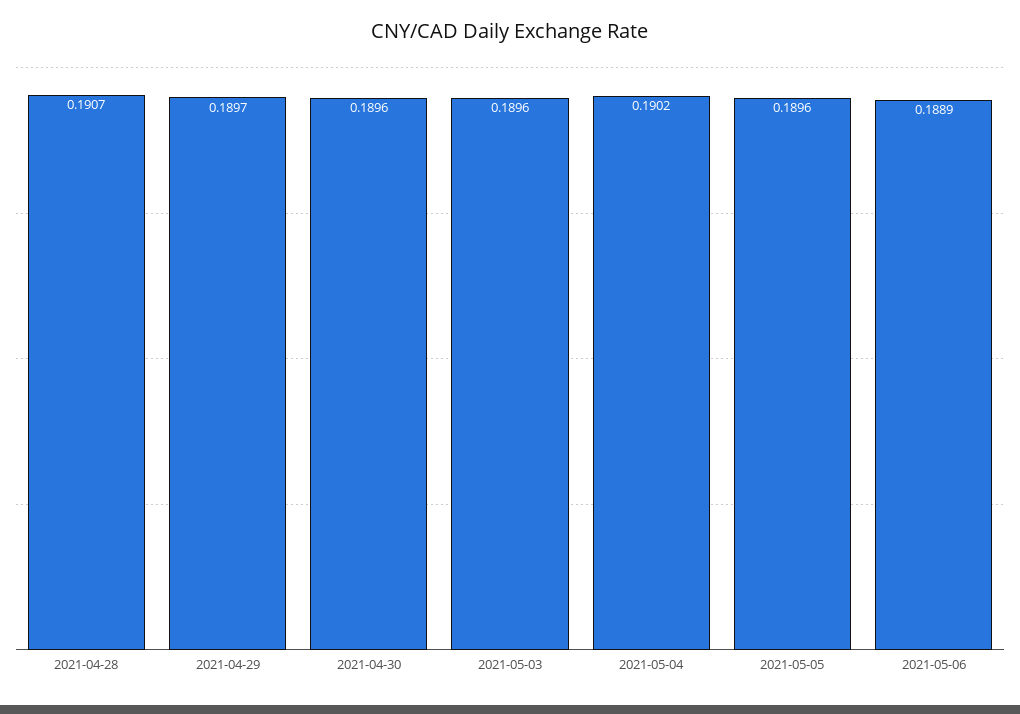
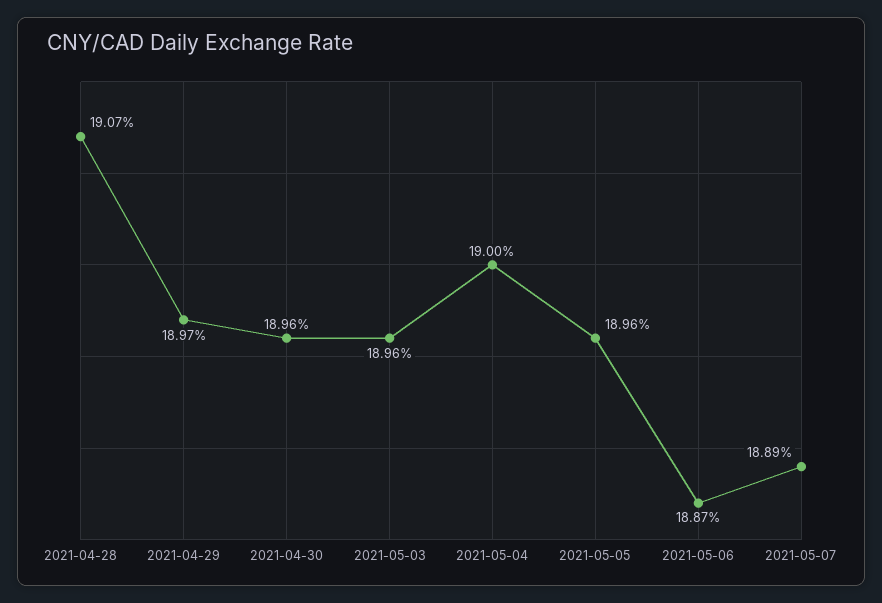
2021-05-04: 0.1902 -> 0.19
2021-05-06: 0.1889 -> 0.1887
2021-05-07: none -> 0.1889

